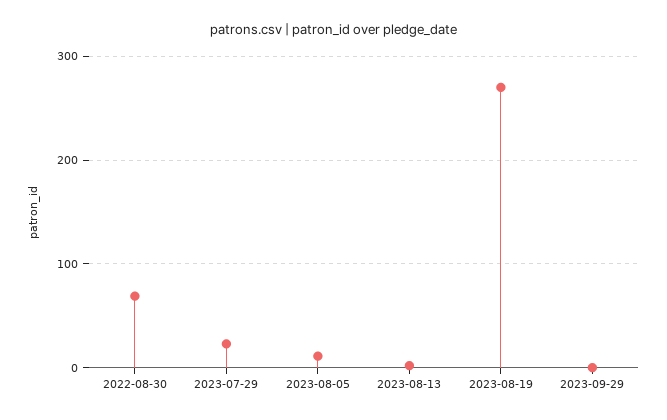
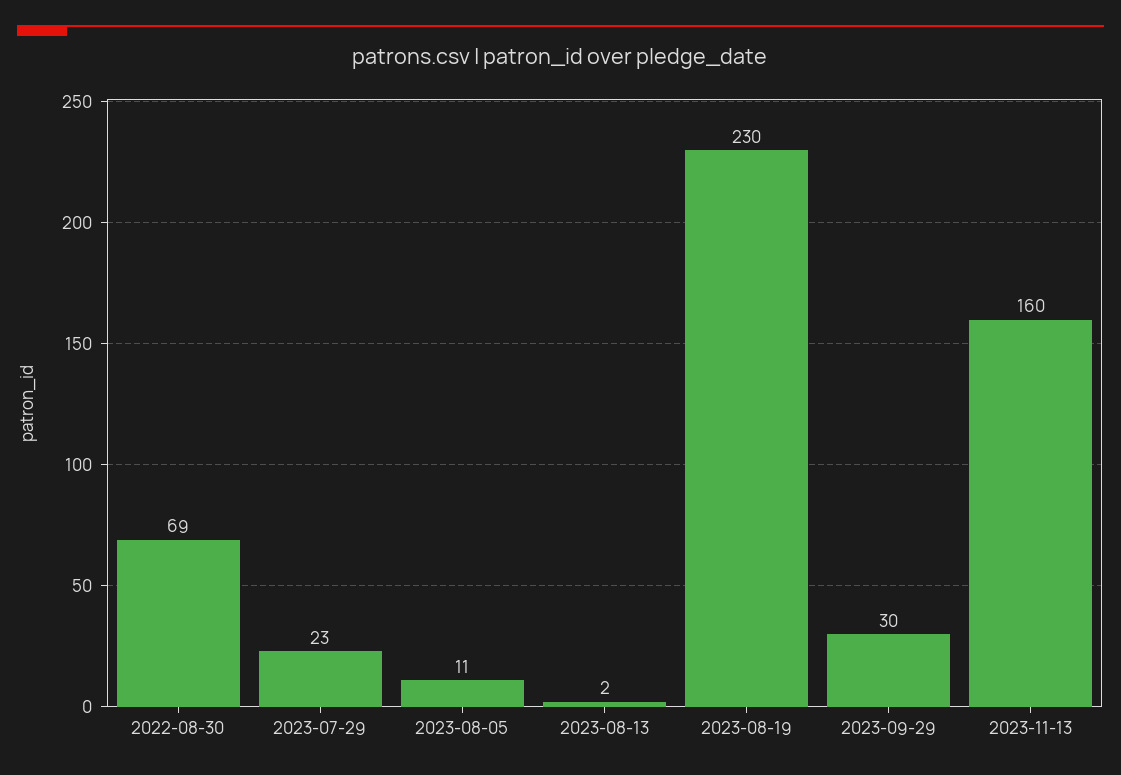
2023-08-19: 270 -> 230
2023-09-29: 0 -> 30
2023-11-13: none -> 160

